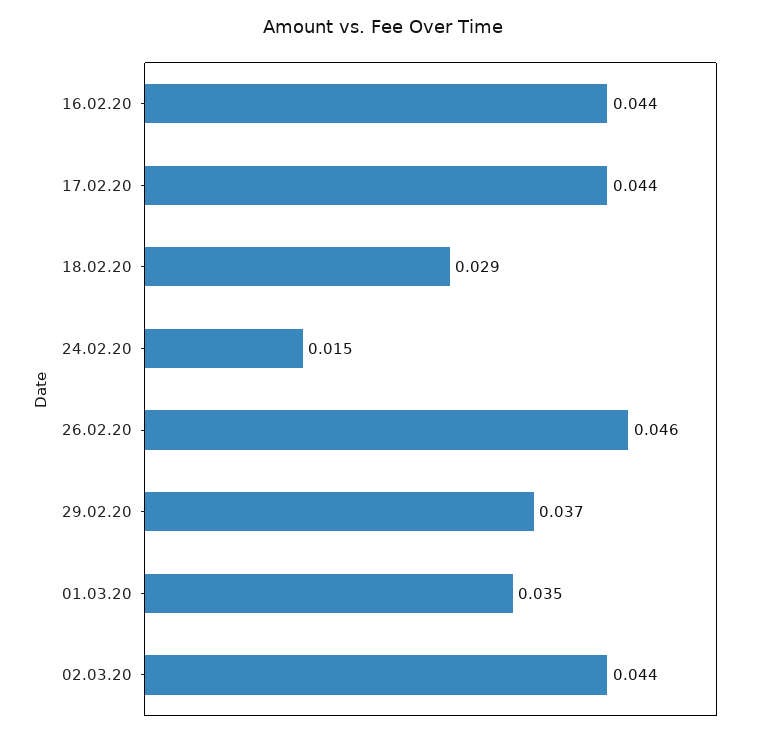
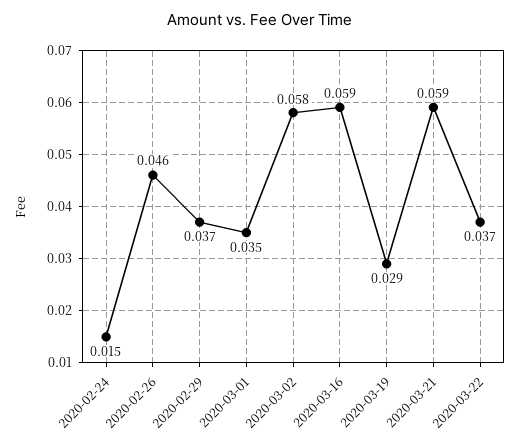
16.02.20: 0.044 -> none
17.02.20: 0.044 -> none
18.02.20: 0.029 -> none
02.03.20: 0.044 -> 0.058
2020-03-16: none -> 0.059
2020-03-19: none -> 0.029
2020-03-21: none -> 0.059
2020-03-22: none -> 0.037

